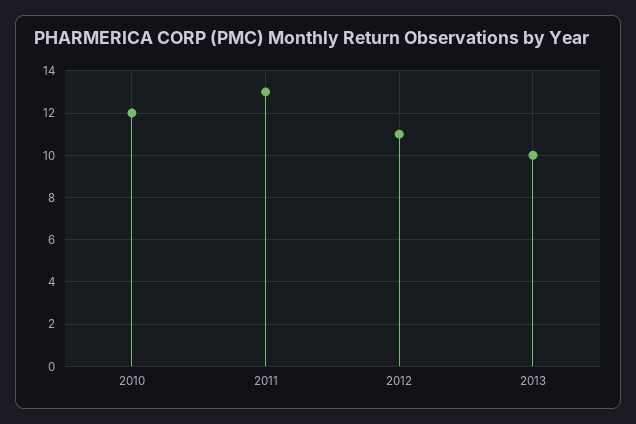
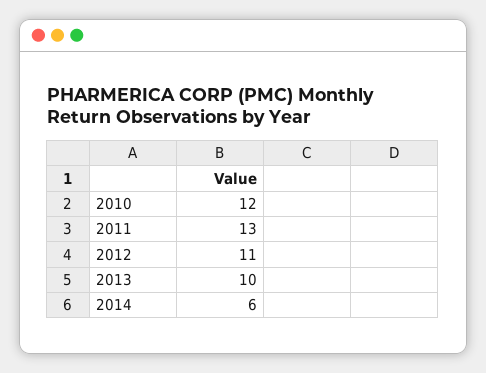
2014: none -> 6

